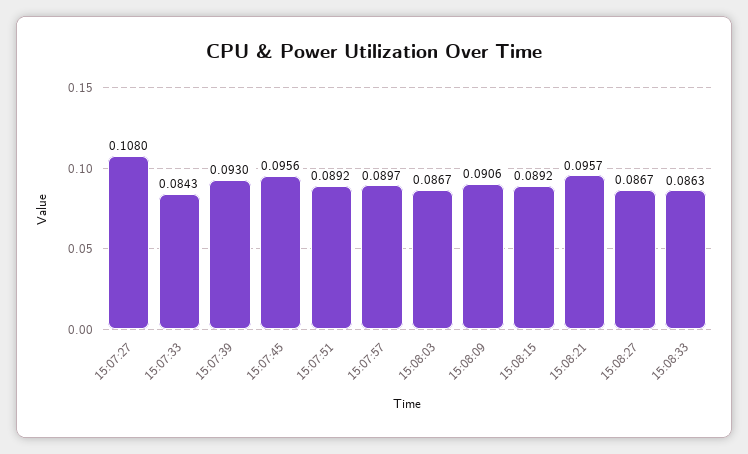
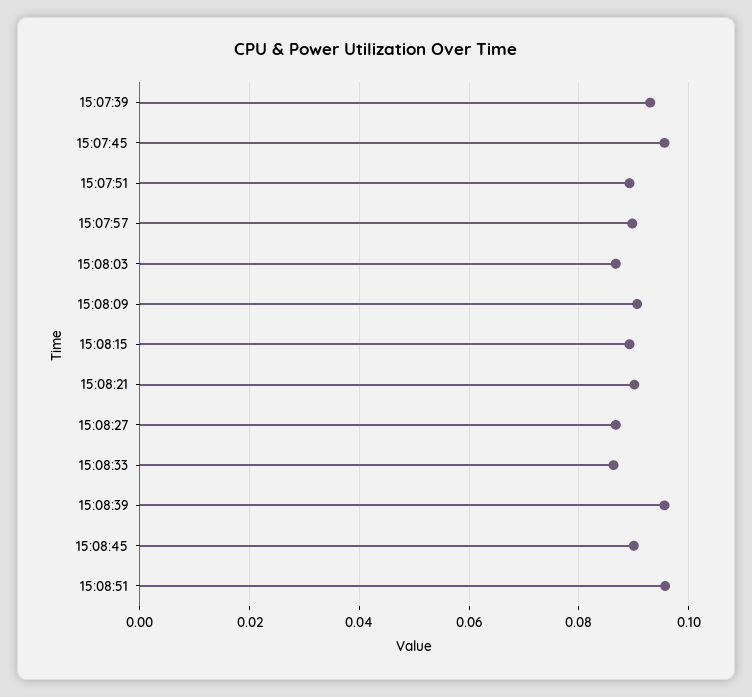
15:07:27: 0.108 -> none
15:07:33: 0.0843 -> none
15:08:21: 0.0957 -> 0.09
15:08:39: none -> 0.096
15:08:45: none -> 0.09
15:08:51: none -> 0.096

